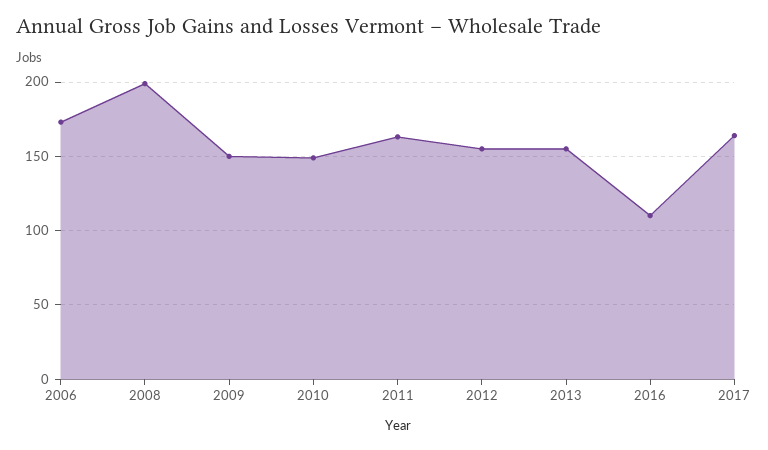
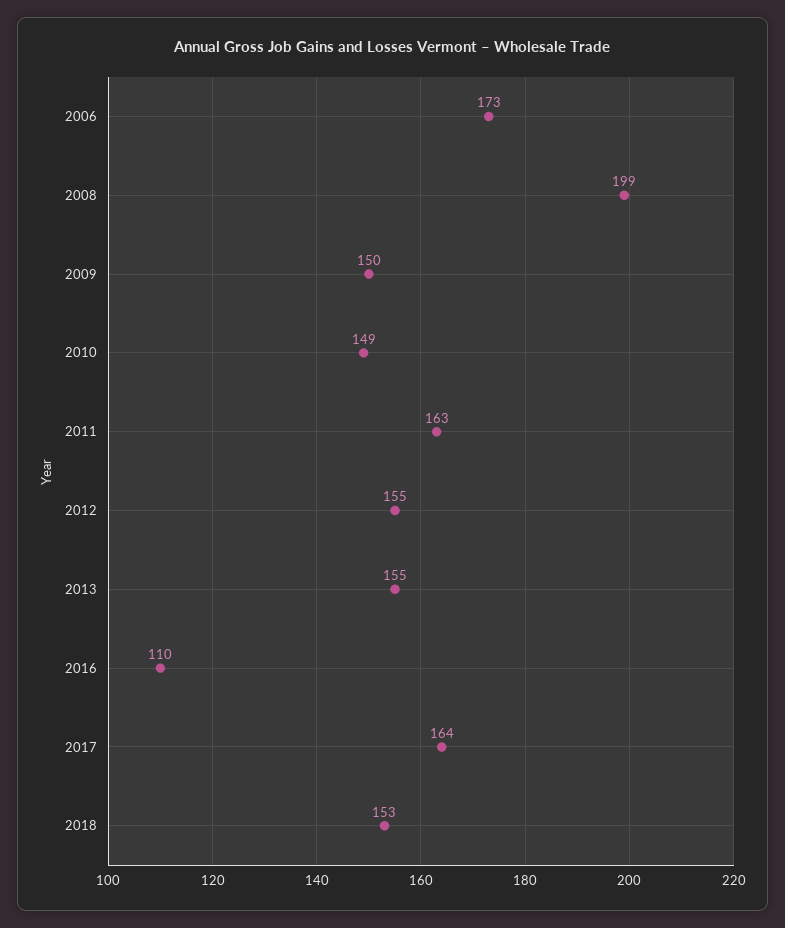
2018: none -> 153

